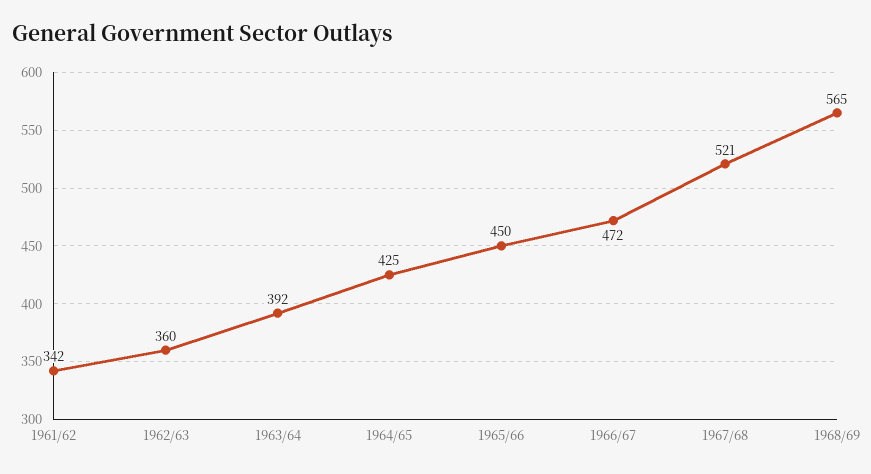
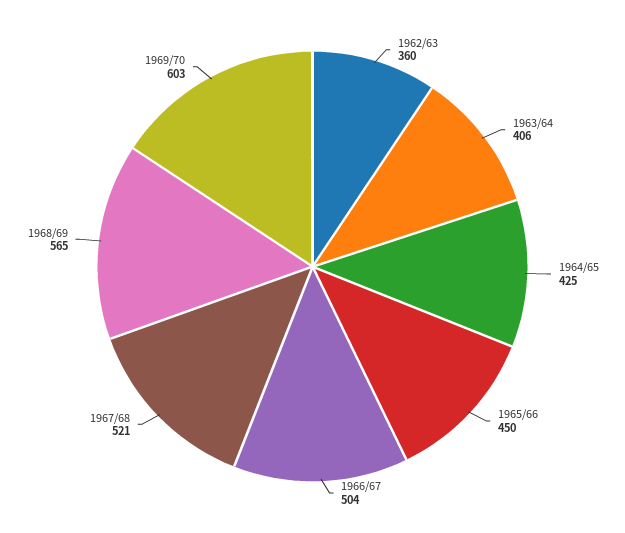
1961/62: 342 -> none
1963/64: 392 -> 406
1966/67: 472 -> 504
1969/70: none -> 603

